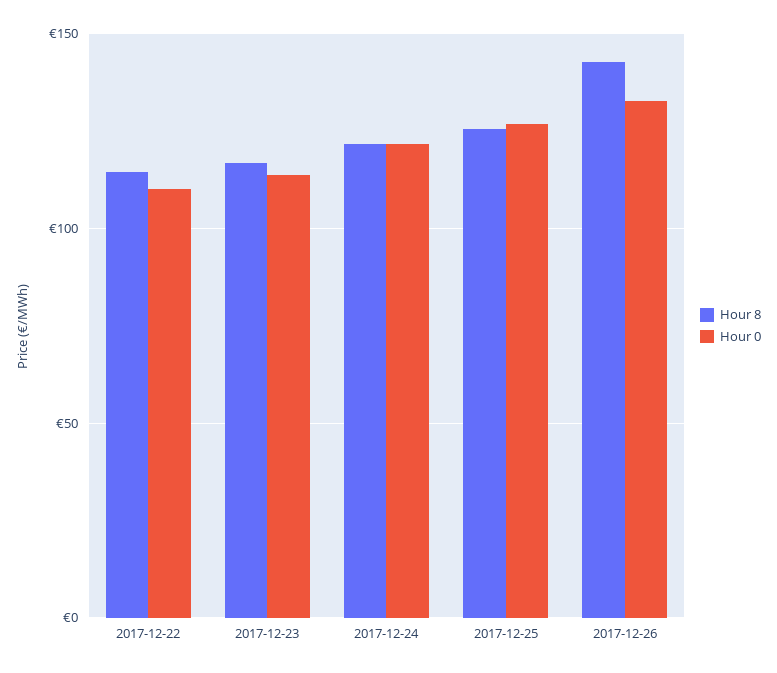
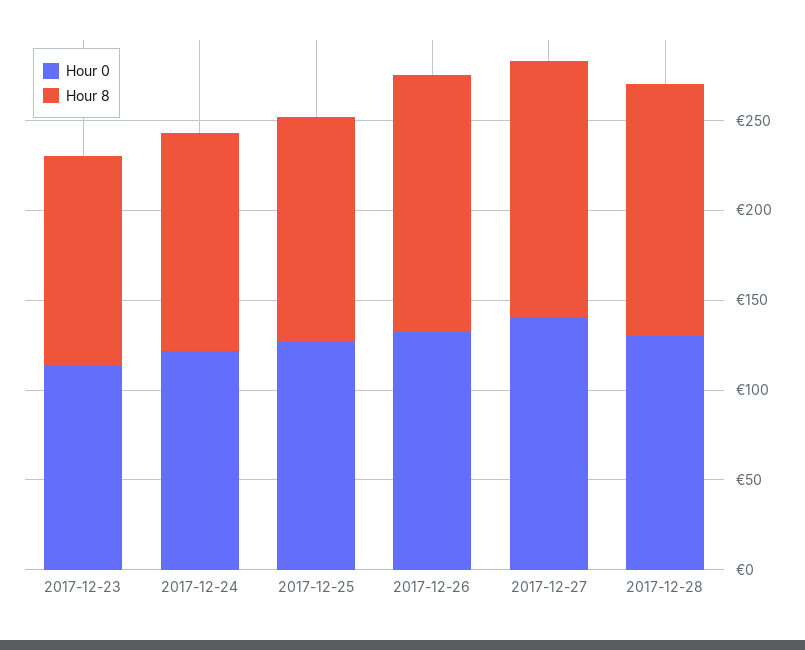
Hour 8, 2017-12-22: 115 -> none
Hour 0, 2017-12-22: 110 -> none
Hour 0, 2017-12-27: none -> 140
Hour 8, 2017-12-27: none -> 140
Hour 0, 2017-12-28: none -> 130
Hour 8, 2017-12-28: none -> 140

